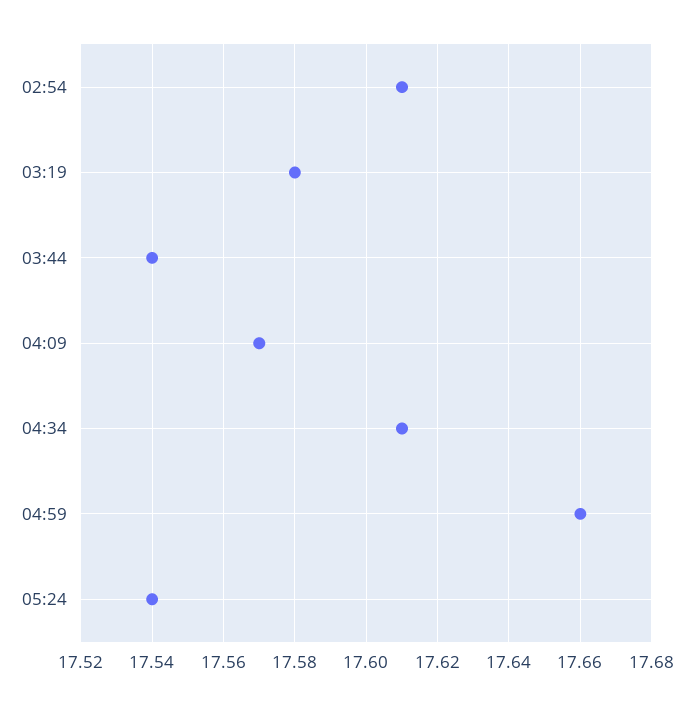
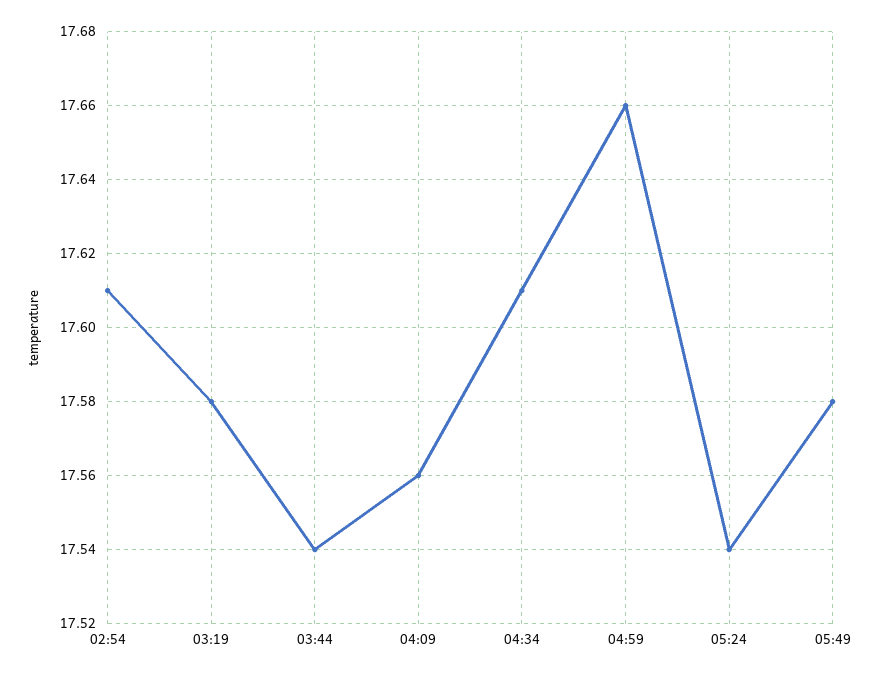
04:09: 17.57 -> 17.56
05:49: none -> 17.58

